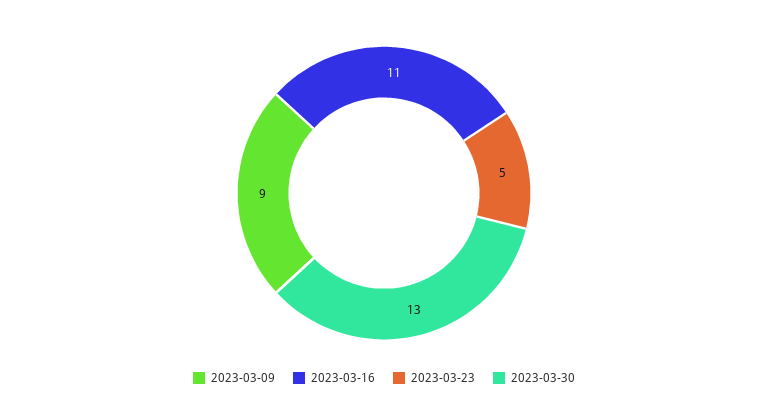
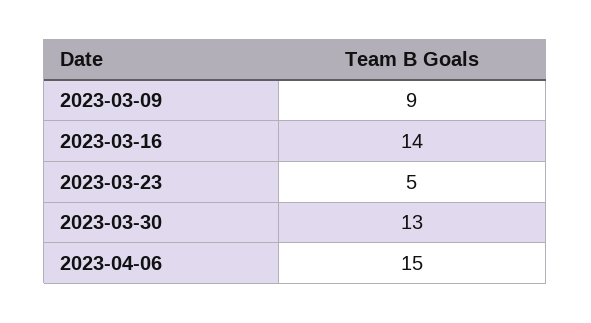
2023-03-16: 11 -> 14
2023-04-06: none -> 15

